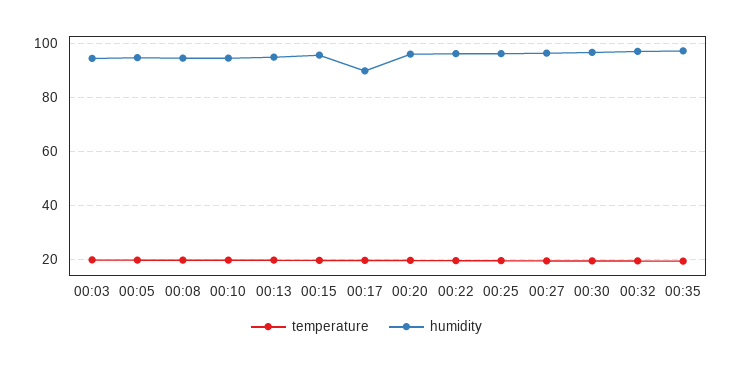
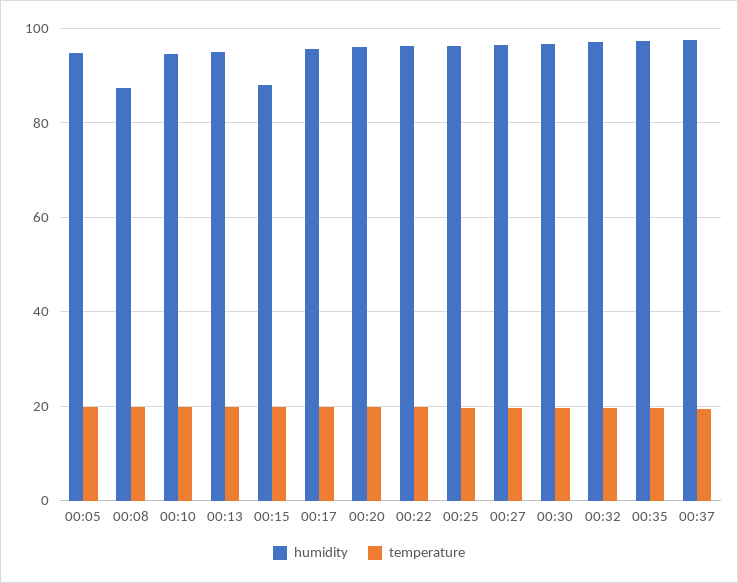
temperature, 00:03: 20 -> none
humidity, 00:03: 95 -> none
humidity, 00:08: 95 -> 88
humidity, 00:15: 95 -> 88
humidity, 00:17: 90 -> 96
humidity, 00:37: none -> 98
temperature, 00:37: none -> 20

